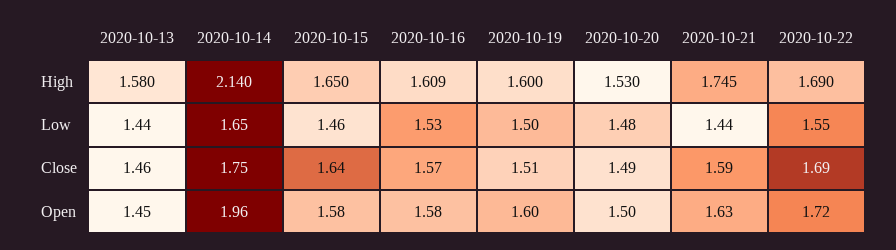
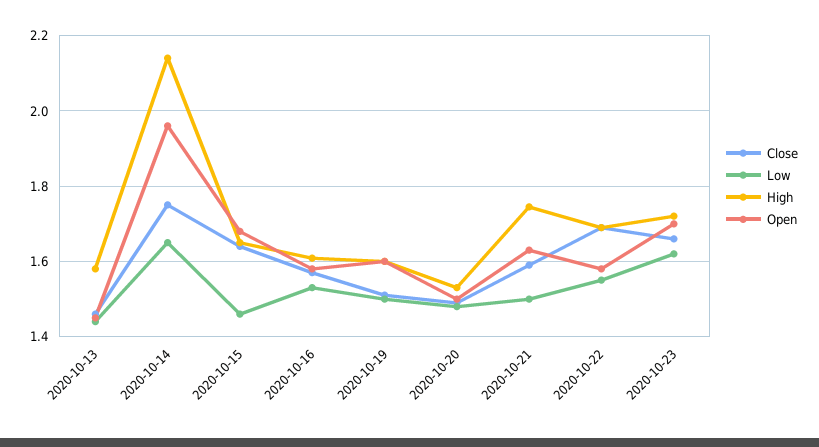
Low, 2020-10-21: 1.44 -> 1.5
Open, 2020-10-15: 1.58 -> 1.68
Open, 2020-10-22: 1.72 -> 1.58
Close, 2020-10-23: none -> 1.66
Low, 2020-10-23: none -> 1.62
High, 2020-10-23: none -> 1.72
Open, 2020-10-23: none -> 1.7

